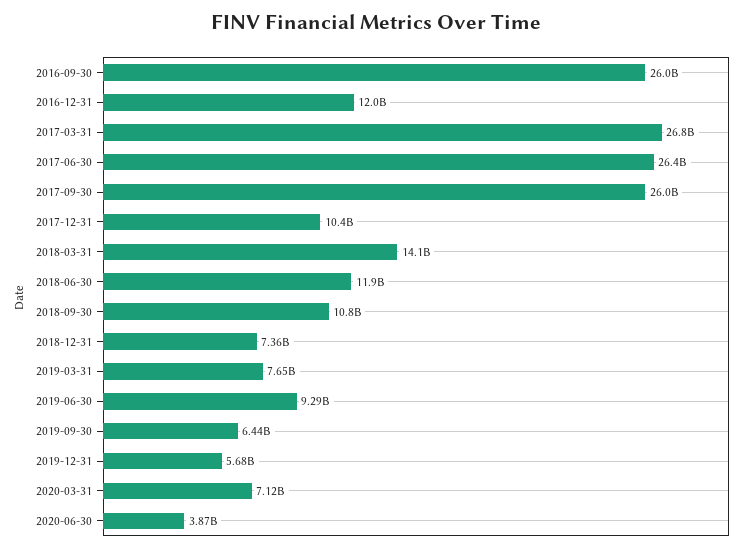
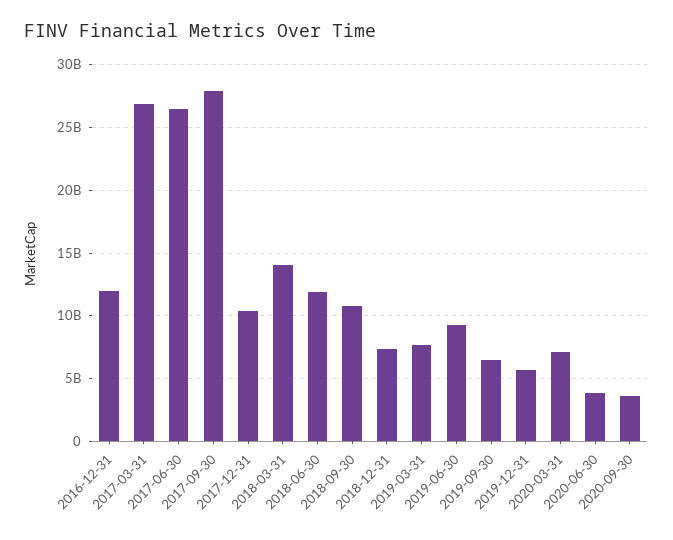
2016-09-30: 26000000000 -> none
2017-09-30: 26000000000 -> 28000000000
2020-09-30: none -> 3500000000

